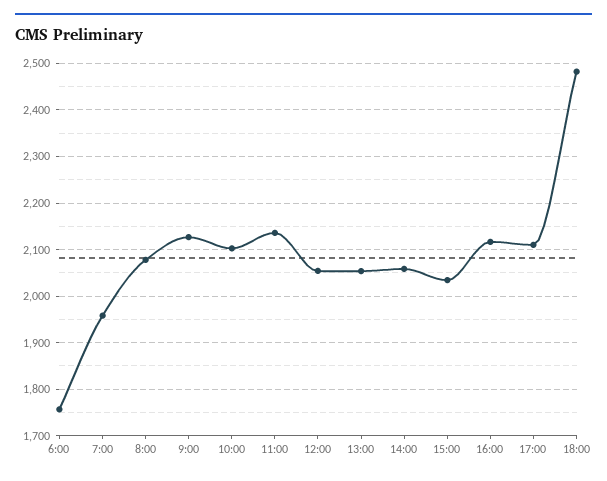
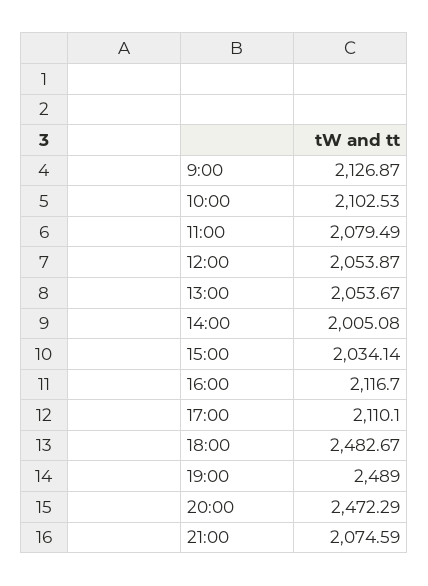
6:00: 1760 -> none
7:00: 1960 -> none
8:00: 2080 -> none
11:00: 2140 -> 2079.49
14:00: 2060 -> 2005.08
19:00: none -> 2489
20:00: none -> 2472.29
21:00: none -> 2074.59

